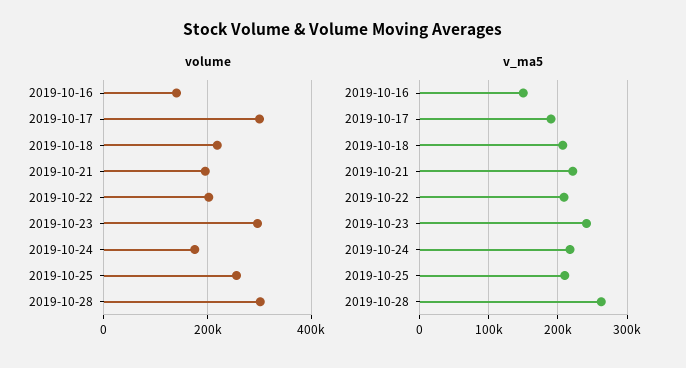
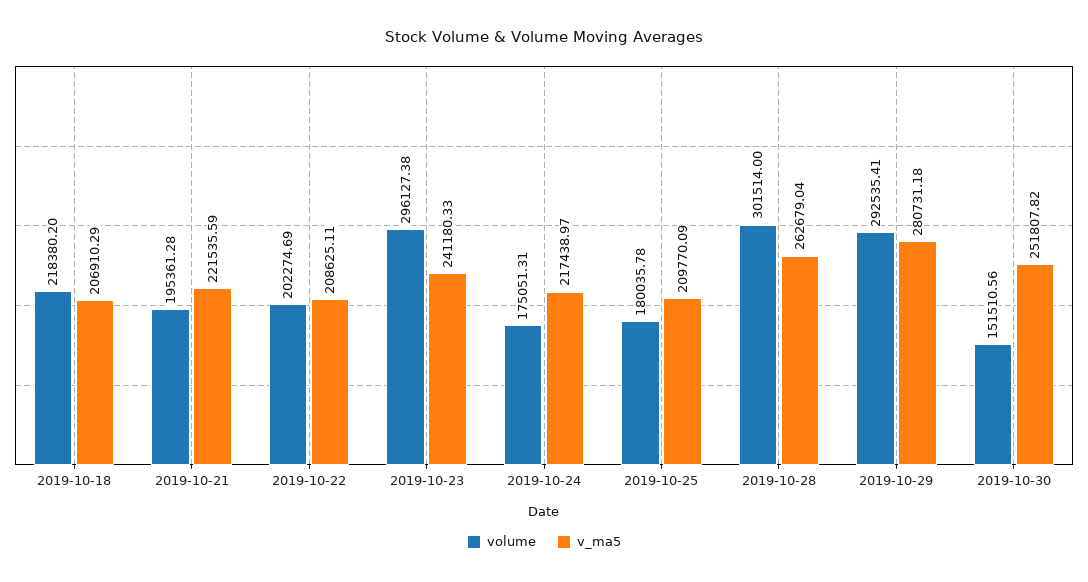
volume, 2019-10-16: 140000 -> none
volume, 2019-10-17: 300000 -> none
volume, 2019-10-25: 260000 -> 180035.78
v_ma5, 2019-10-16: 150000 -> none
v_ma5, 2019-10-17: 190000 -> none
volume, 2019-10-29: none -> 292535.41
v_ma5, 2019-10-29: none -> 280731.18
volume, 2019-10-30: none -> 151510.56
v_ma5, 2019-10-30: none -> 251807.82

